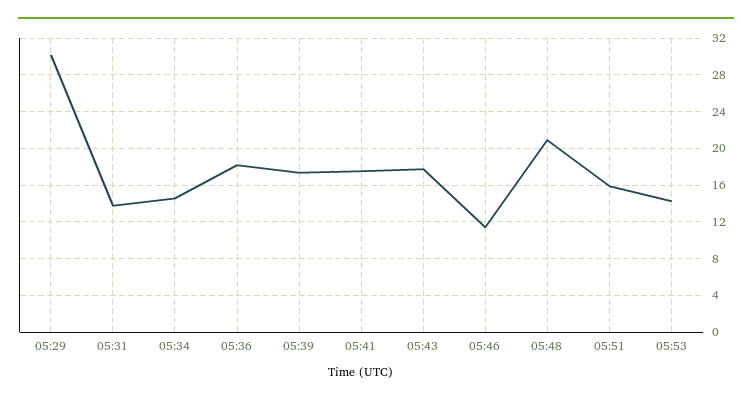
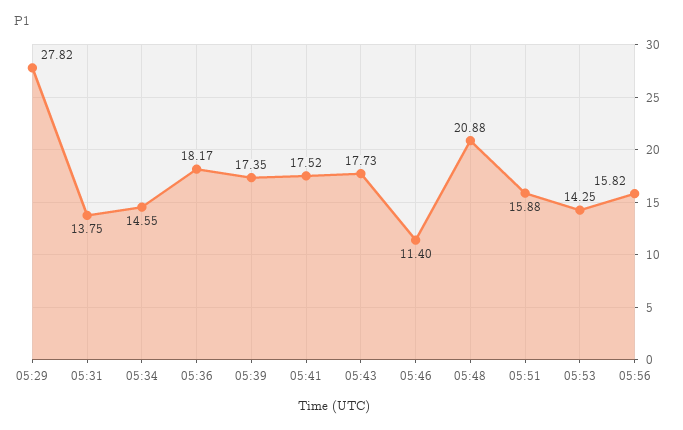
05:29: 30 -> 27.82
05:56: none -> 15.82

